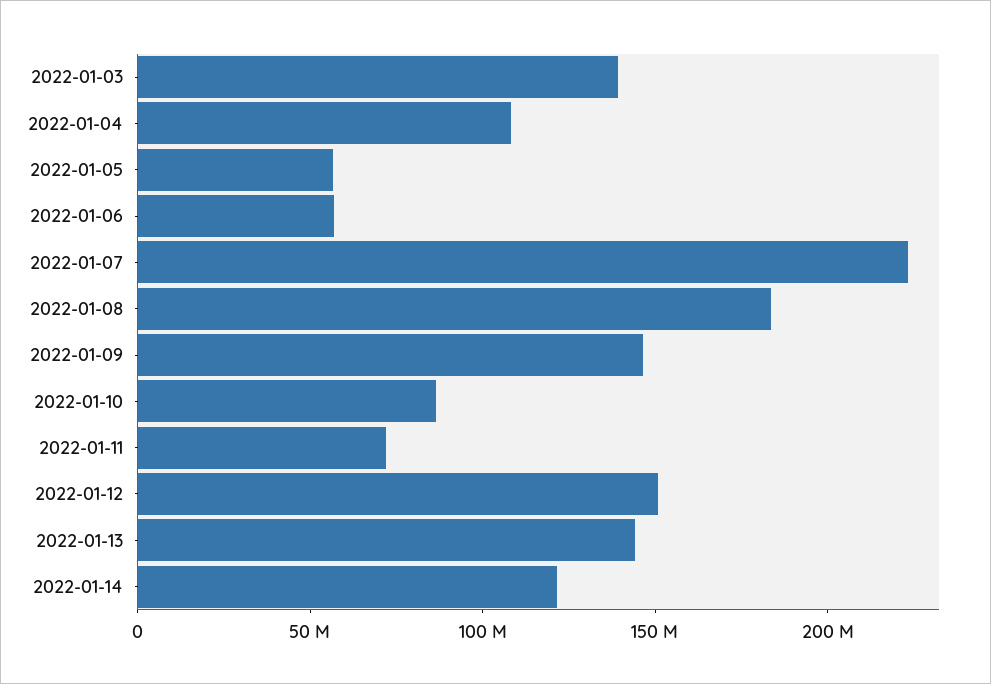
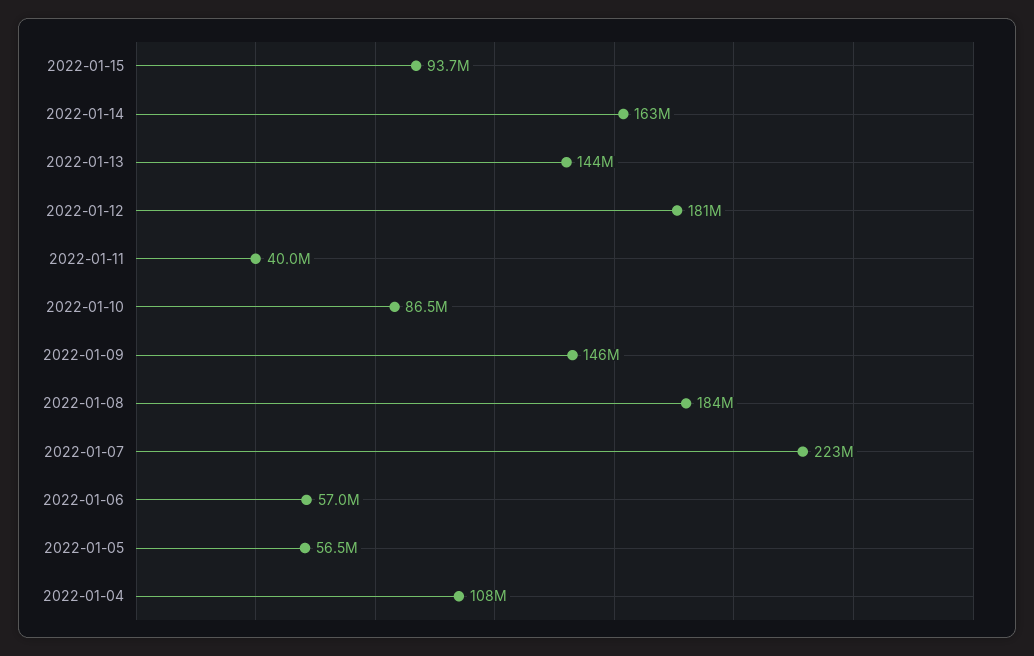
2022-01-03: 140000000 -> none
2022-01-11: 70000000 -> 40000000
2022-01-12: 150000000 -> 181000000
2022-01-14: 120000000 -> 163000000
2022-01-15: none -> 93700000

